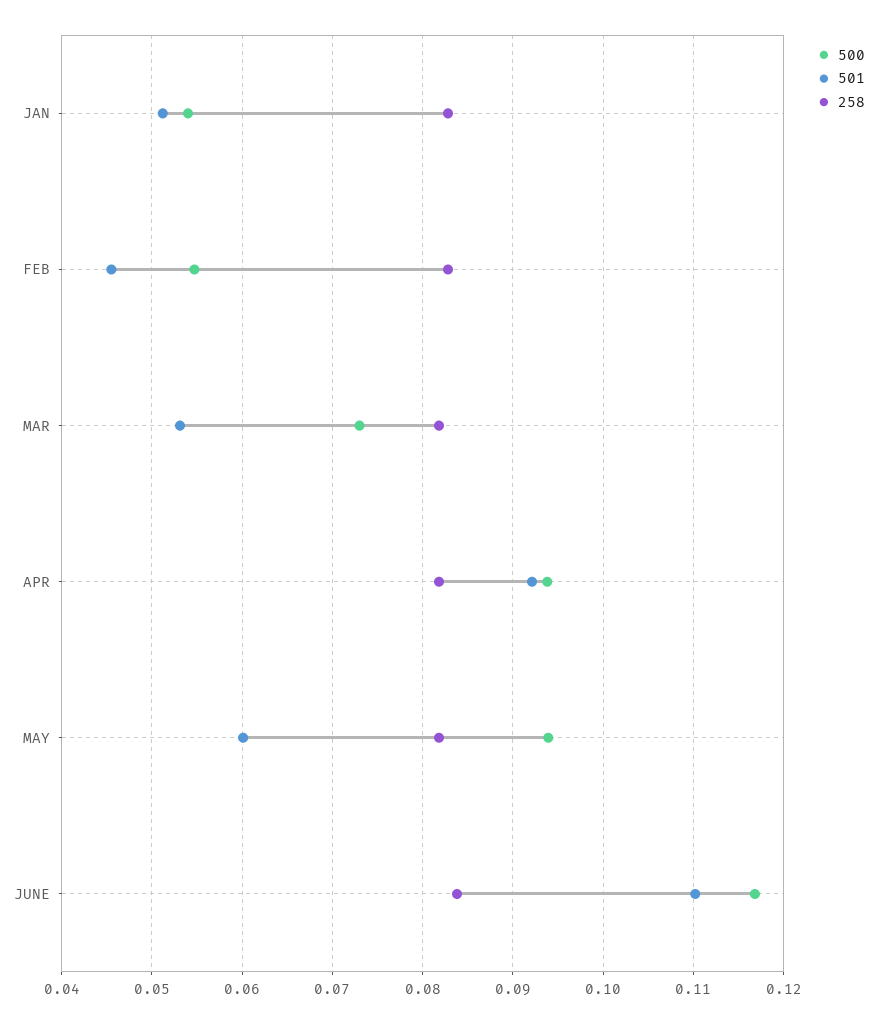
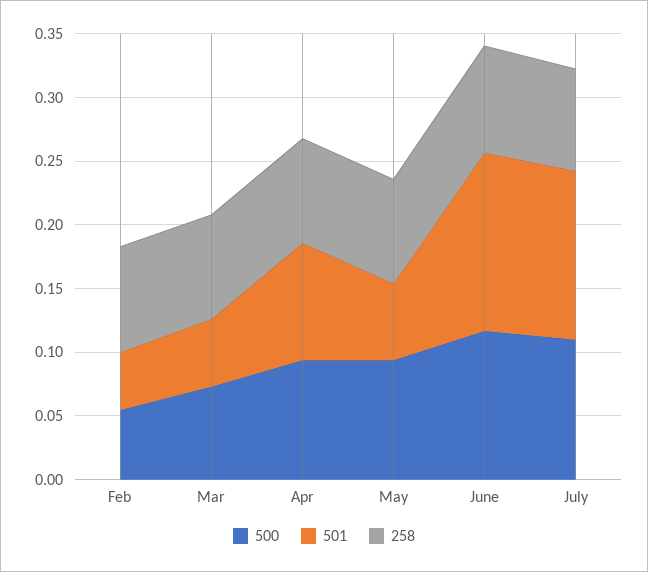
500, JAN: 0.054 -> none
501, JAN: 0.051 -> none
258, JAN: 0.083 -> none
501, JUNE: 0.11 -> 0.14
500, July: none -> 0.11
501, July: none -> 0.13
258, July: none -> 0.08

